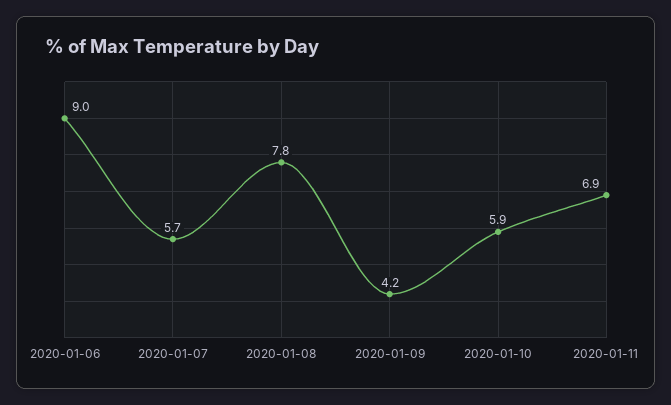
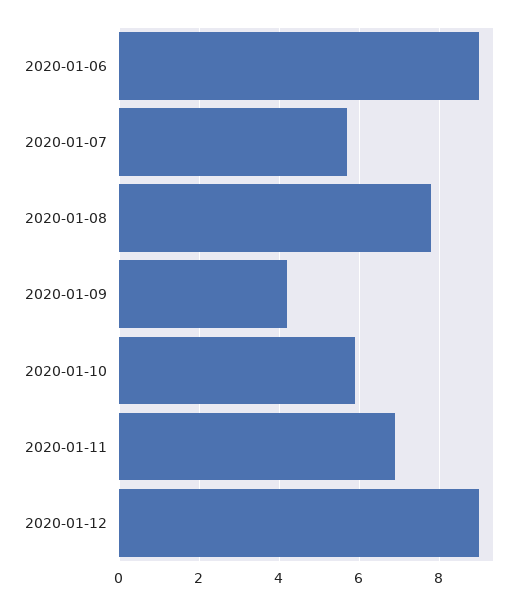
2020-01-12: none -> 9

